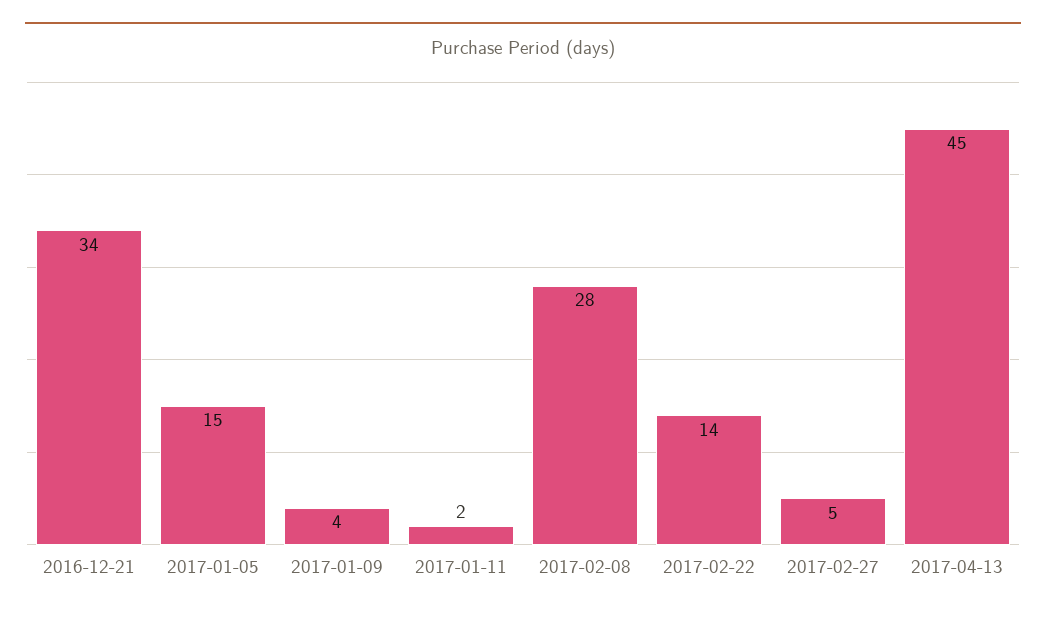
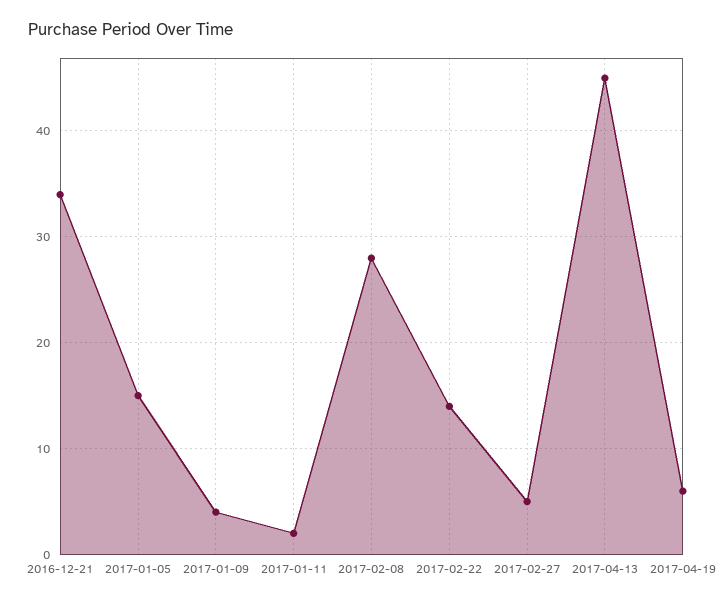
2017-04-19: none -> 6

